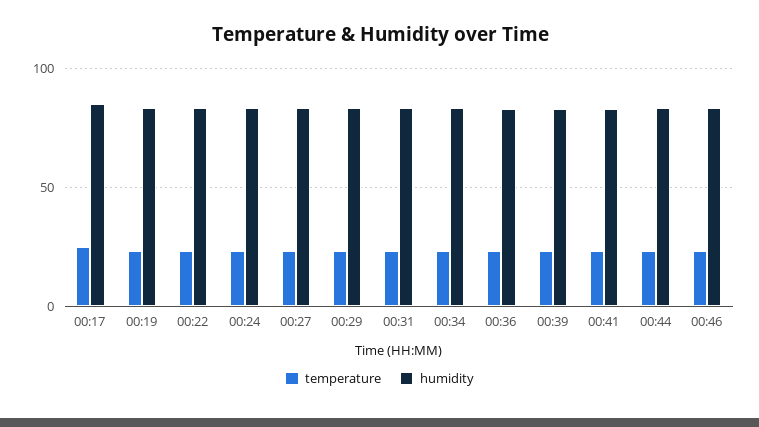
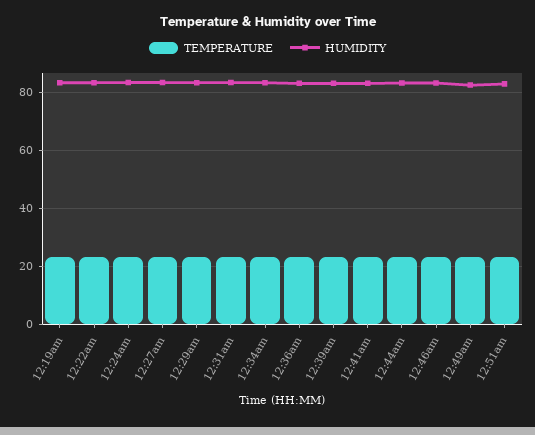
temperature, 00:17: 25 -> none
humidity, 00:17: 85 -> none
temperature, 12:49am: none -> 22.5
humidity, 12:49am: none -> 82.5
temperature, 12:51am: none -> 22.5
humidity, 12:51am: none -> 82.5

